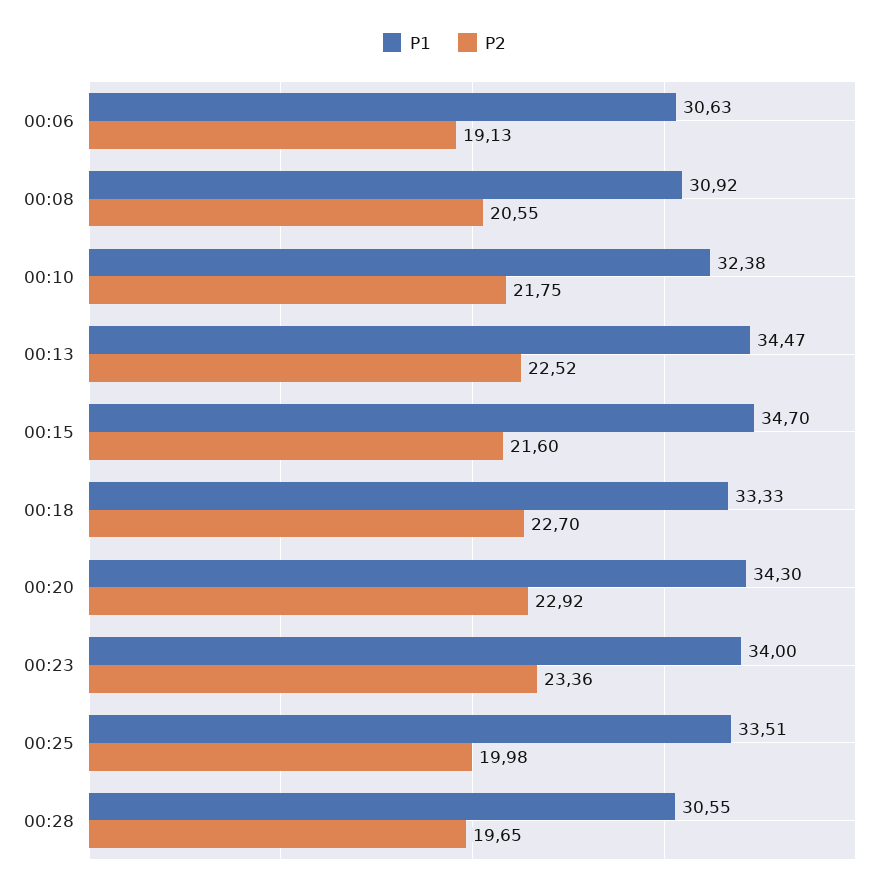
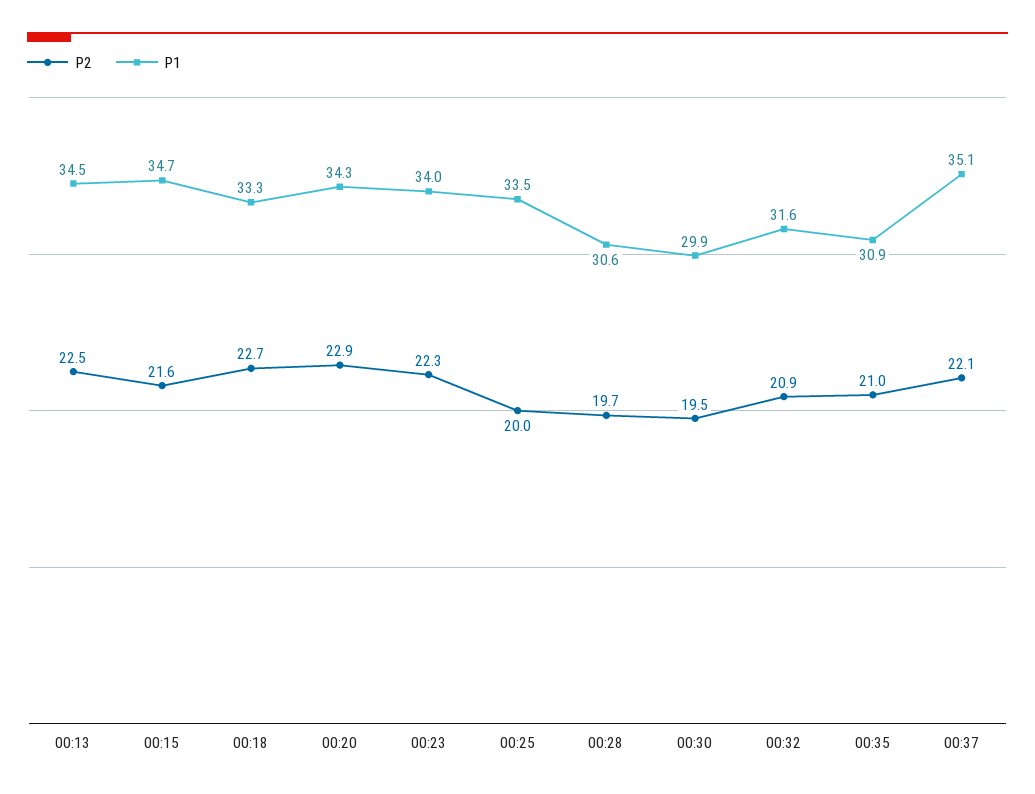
P1, 00:06: 30.63 -> none
P2, 00:06: 19.13 -> none
P1, 00:08: 30.92 -> none
P2, 00:08: 20.55 -> none
P1, 00:10: 32.38 -> none
P2, 00:10: 21.75 -> none
P2, 00:23: 23.36 -> 22.3
P2, 00:30: none -> 19.5
P1, 00:30: none -> 29.9
P2, 00:32: none -> 20.9
P1, 00:32: none -> 31.6
P2, 00:35: none -> 21
P1, 00:35: none -> 30.9
P2, 00:37: none -> 22.1
P1, 00:37: none -> 35.1

